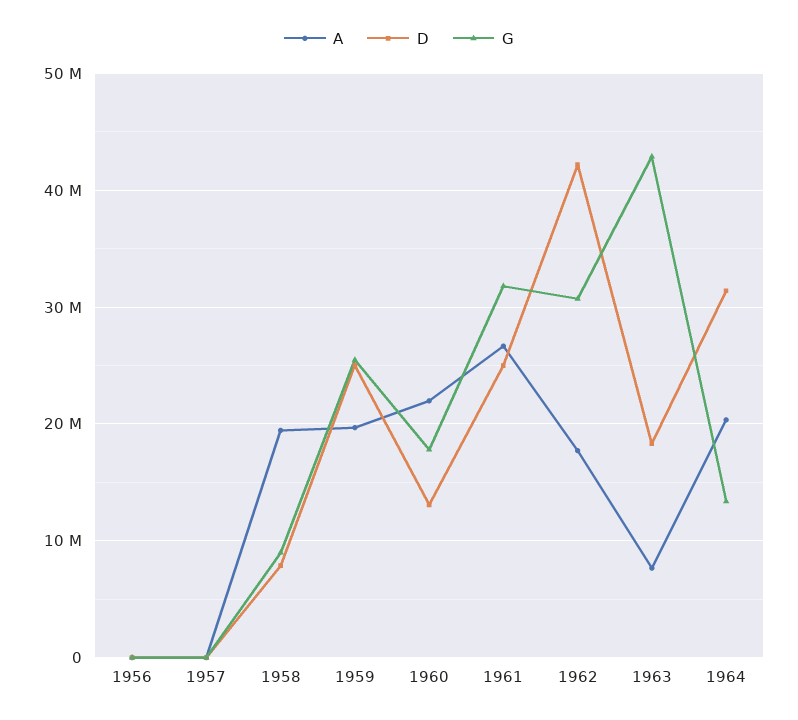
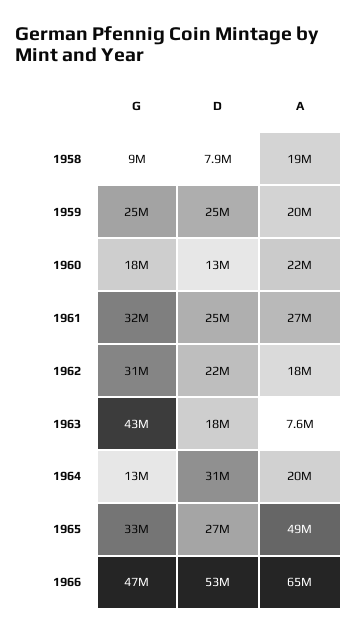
A, 1956: 0 -> none
D, 1956: 0 -> none
G, 1956: 0 -> none
A, 1957: 0 -> none
D, 1957: 0 -> none
G, 1957: 0 -> none
D, 1962: 42000000 -> 22000000
G, 1965: none -> 33000000
D, 1965: none -> 27000000
A, 1965: none -> 49000000
G, 1966: none -> 47000000
D, 1966: none -> 53000000
A, 1966: none -> 65000000

